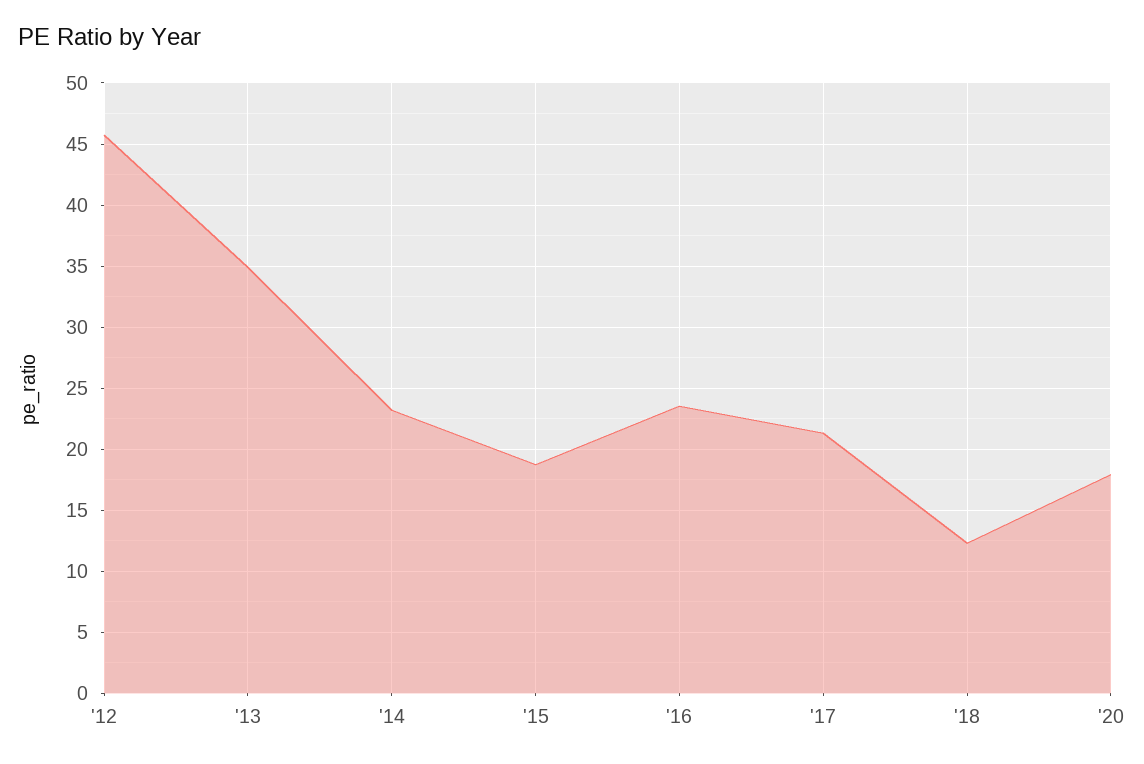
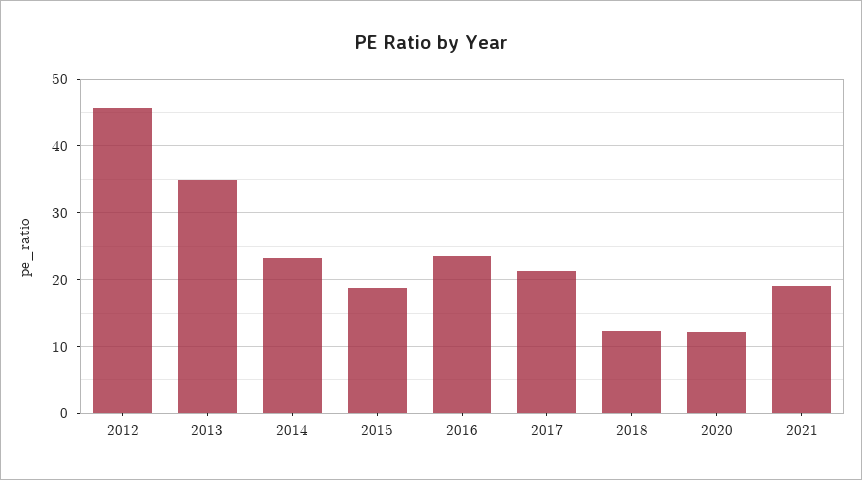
'20: 18 -> 12
2021: none -> 19

